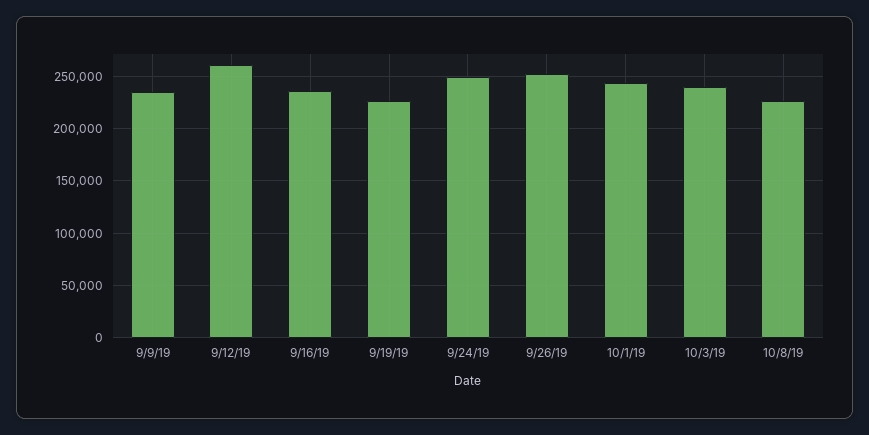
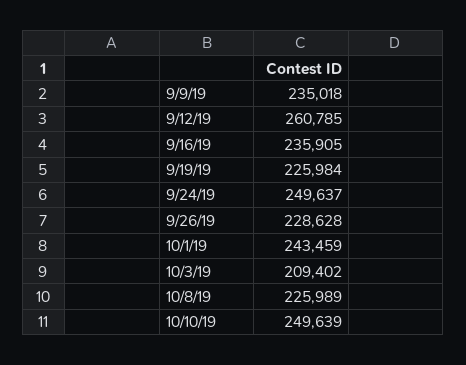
9/26/19: 250000 -> 228628
10/3/19: 240000 -> 209402
10/10/19: none -> 249639

